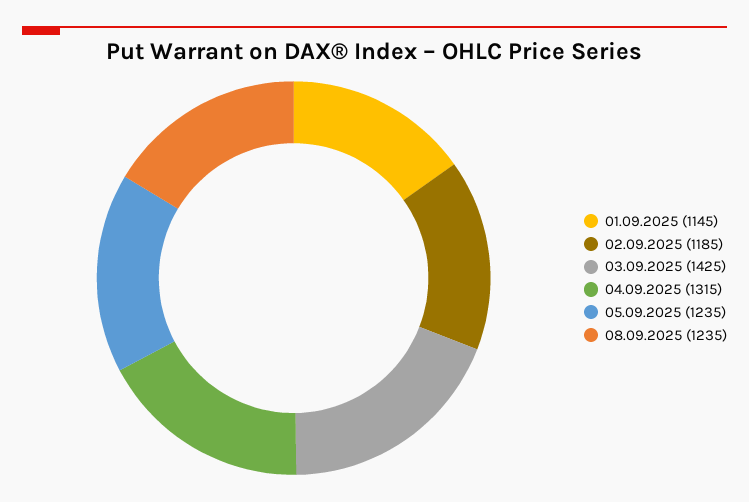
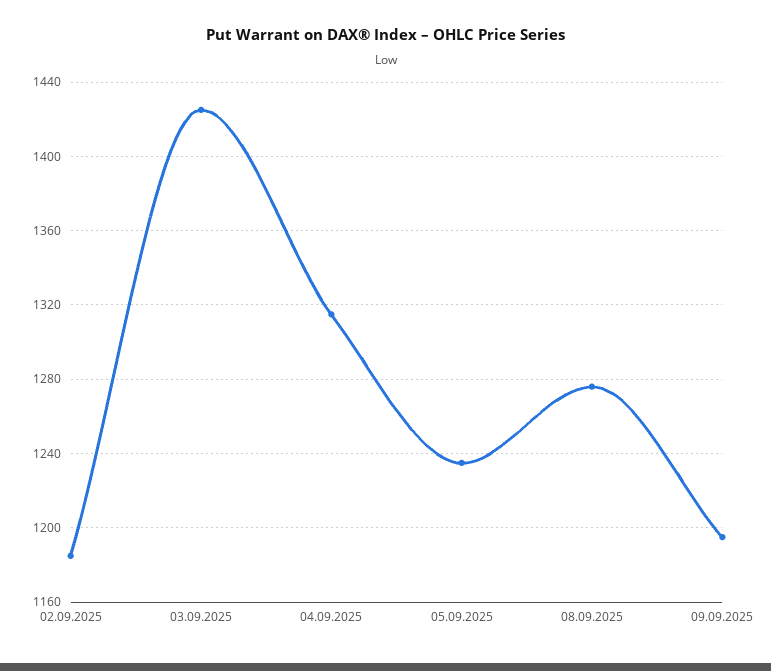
01.09.2025: 1145 -> none
08.09.2025: 1235 -> 1275
09.09.2025: none -> 1195

